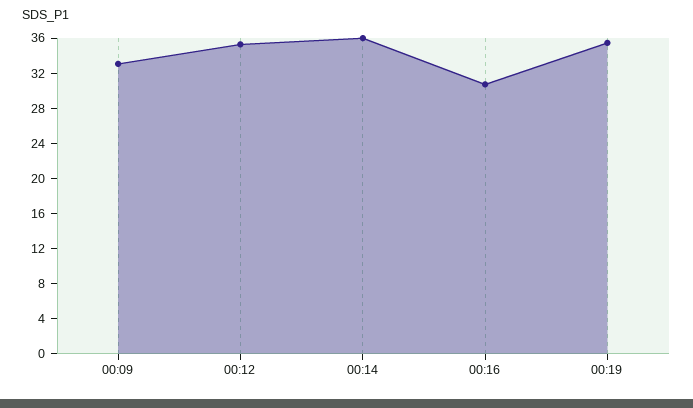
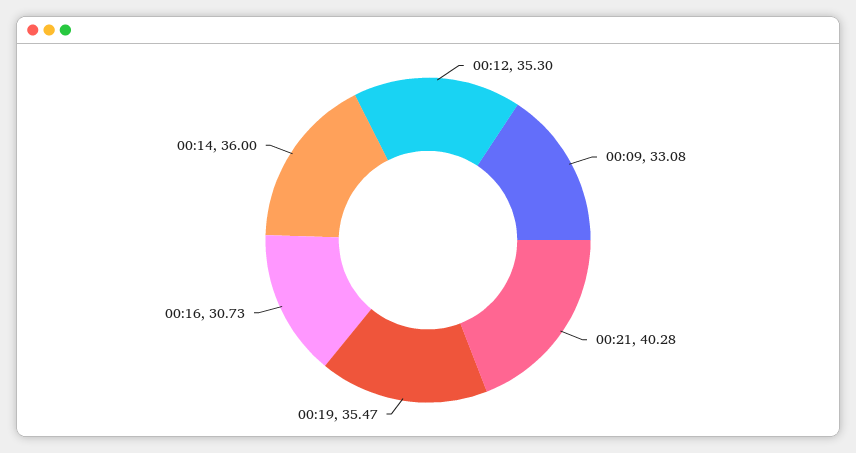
00:21: none -> 40.28

